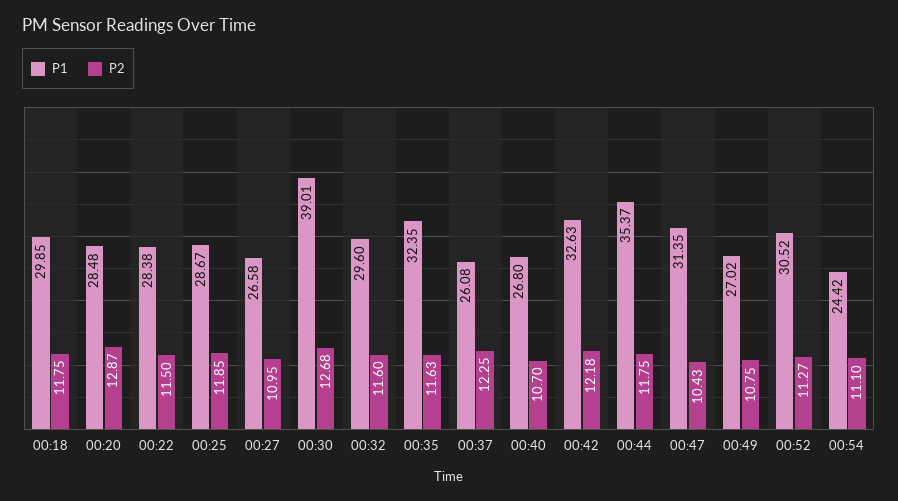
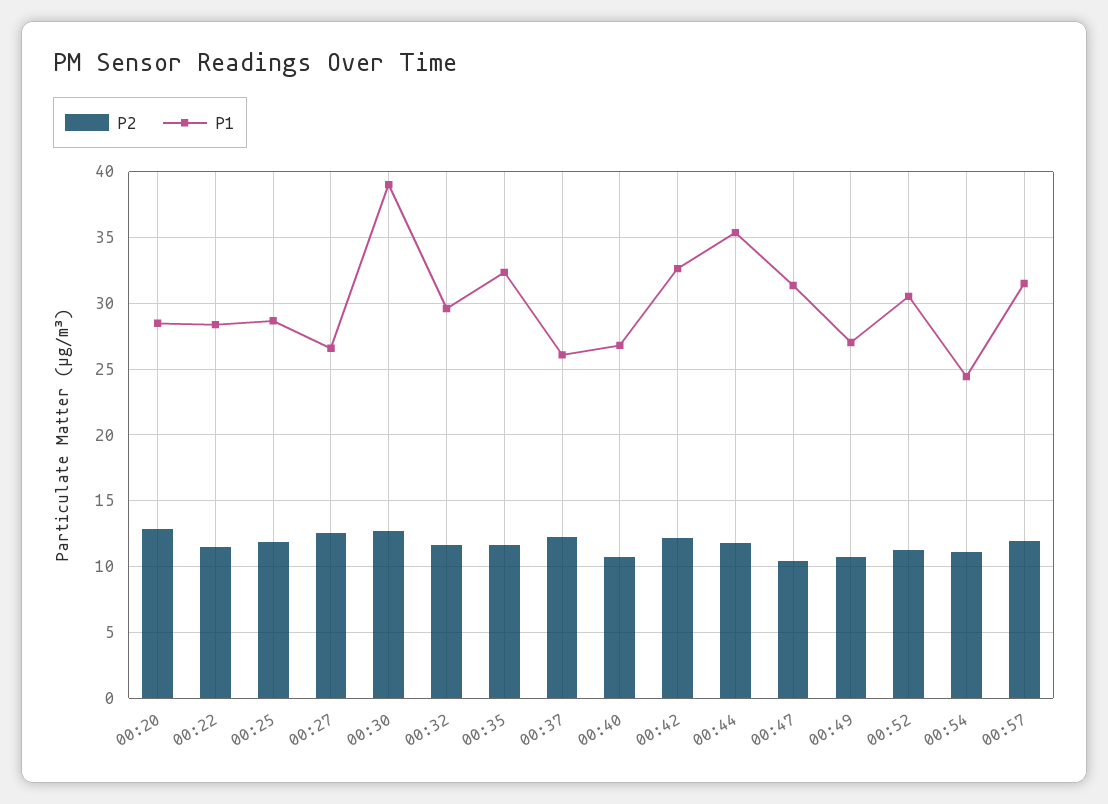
P1, 00:18: 29.85 -> none
P2, 00:18: 11.75 -> none
P2, 00:27: 10.95 -> 12.5
P2, 00:57: none -> 12
P1, 00:57: none -> 31.5

